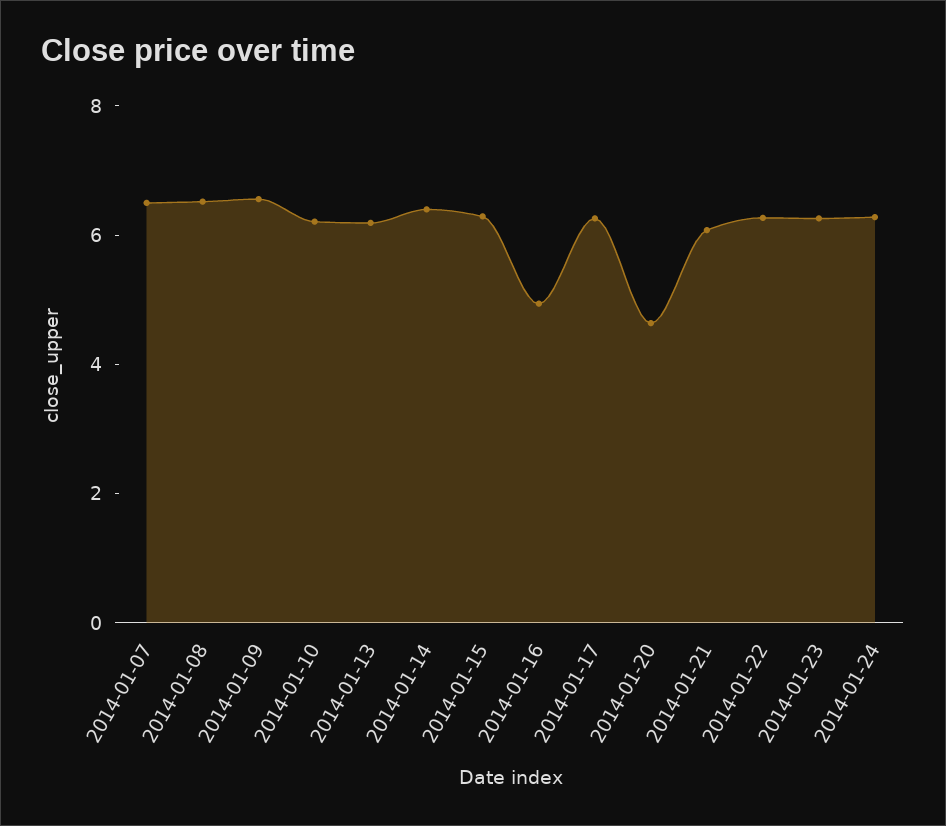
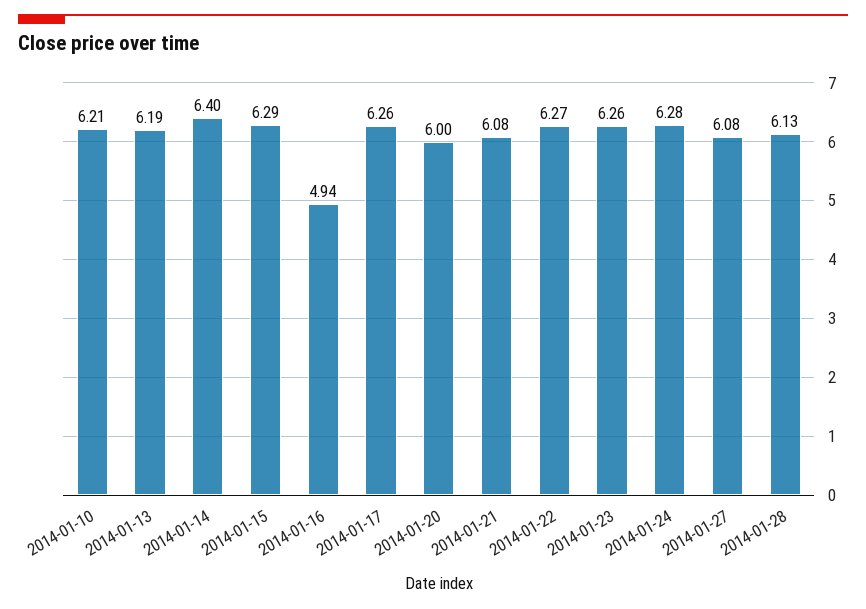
2014-01-07: 6.5 -> none
2014-01-08: 6.5 -> none
2014-01-09: 6.5 -> none
2014-01-20: 4.5 -> 6
2014-01-27: none -> 6.08
2014-01-28: none -> 6.13

